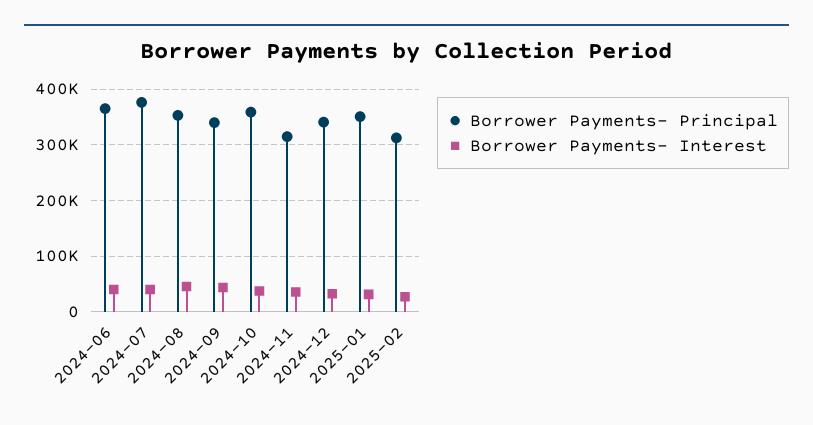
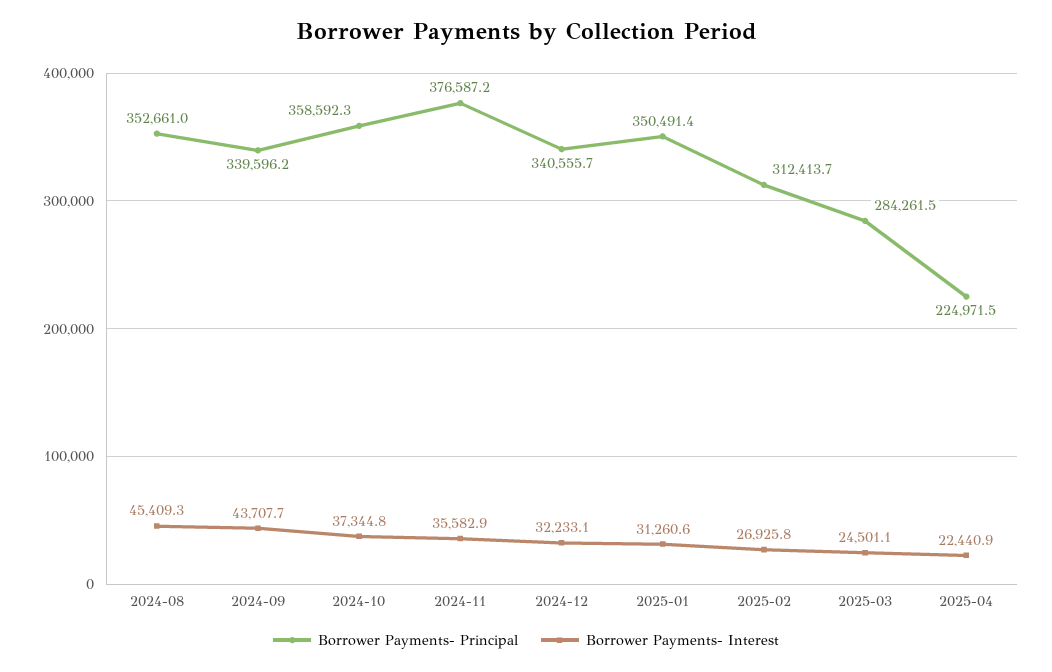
Borrower Payments- Principal, 2024-06: 360000 -> none
Borrower Payments- Interest, 2024-06: 40000 -> none
Borrower Payments- Principal, 2024-07: 380000 -> none
Borrower Payments- Interest, 2024-07: 40000 -> none
Borrower Payments- Principal, 2024-11: 320000 -> 376587.2
Borrower Payments- Principal, 2025-03: none -> 284261.5
Borrower Payments- Interest, 2025-03: none -> 24501.1
Borrower Payments- Principal, 2025-04: none -> 224971.5
Borrower Payments- Interest, 2025-04: none -> 22440.9

